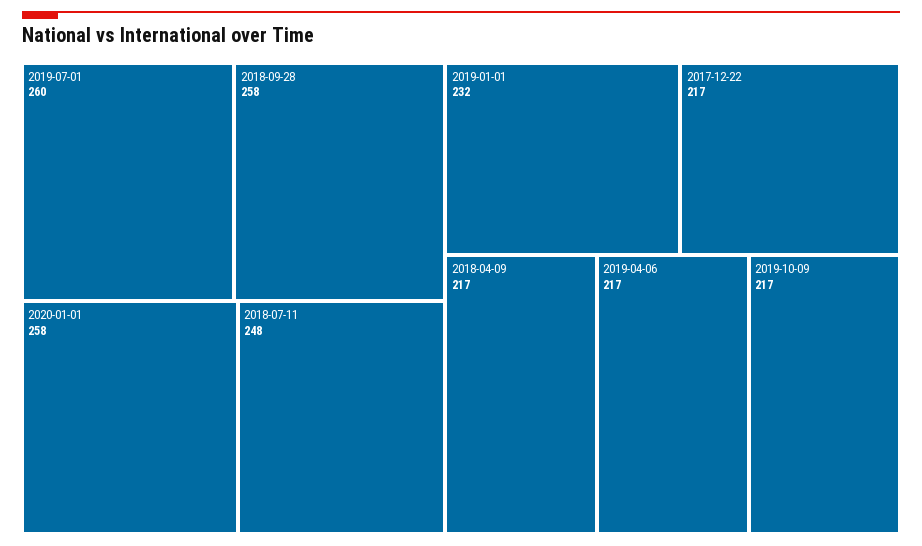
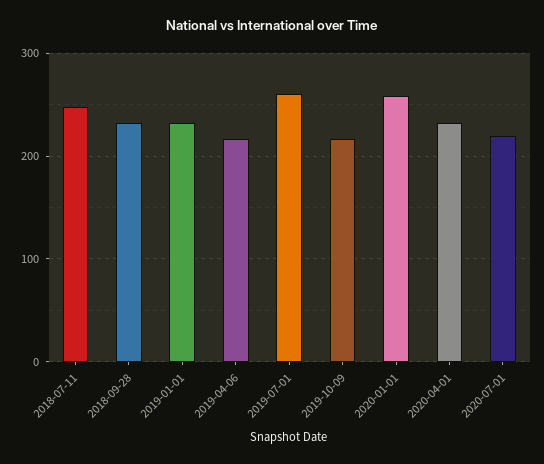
2018-09-28: 258 -> 230
2017-12-22: 217 -> none
2018-04-09: 217 -> none
2020-04-01: none -> 230
2020-07-01: none -> 220

